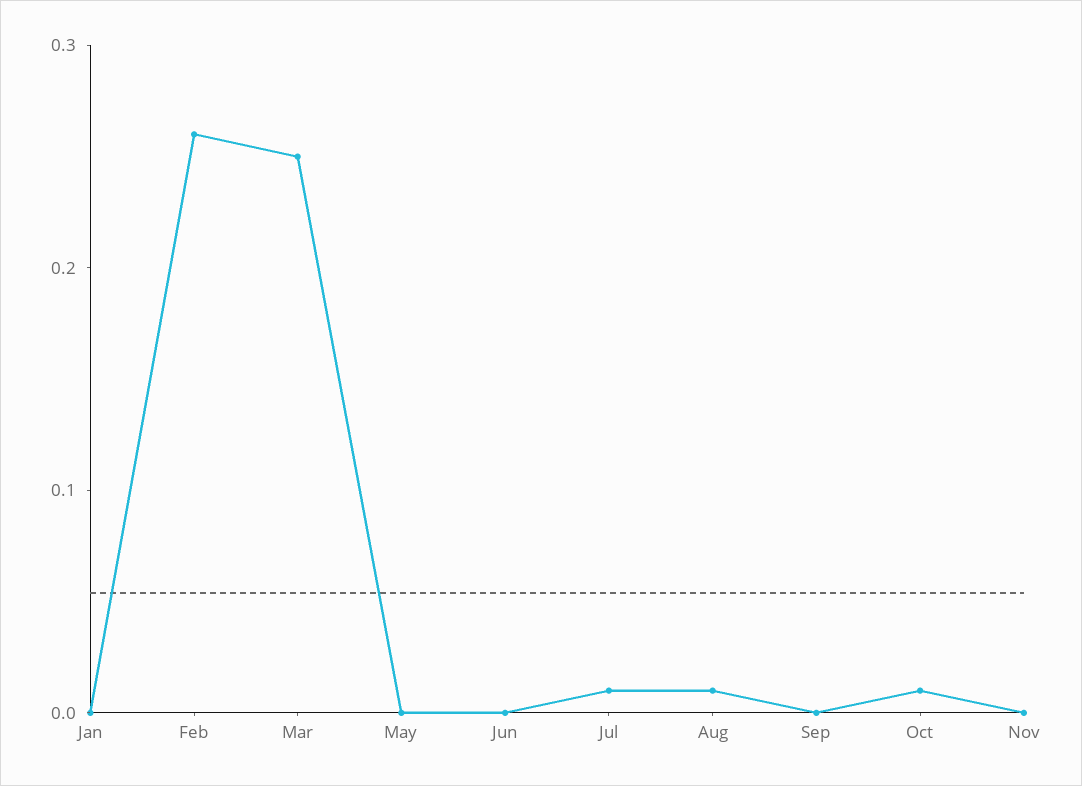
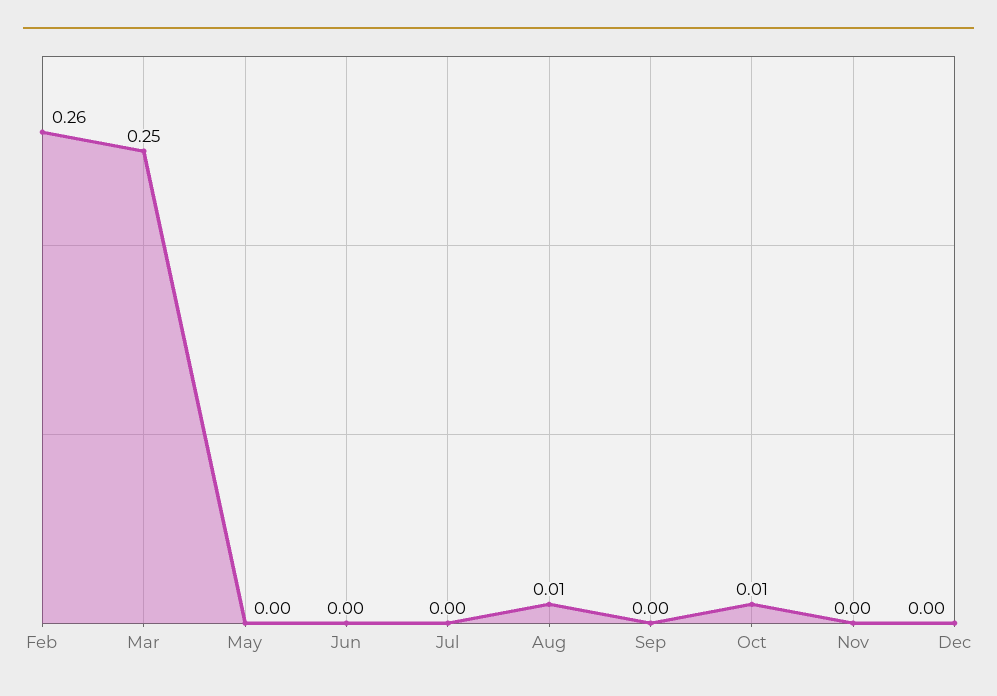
Jan: 0 -> none
Jul: 0.01 -> 0
Dec: none -> 0

